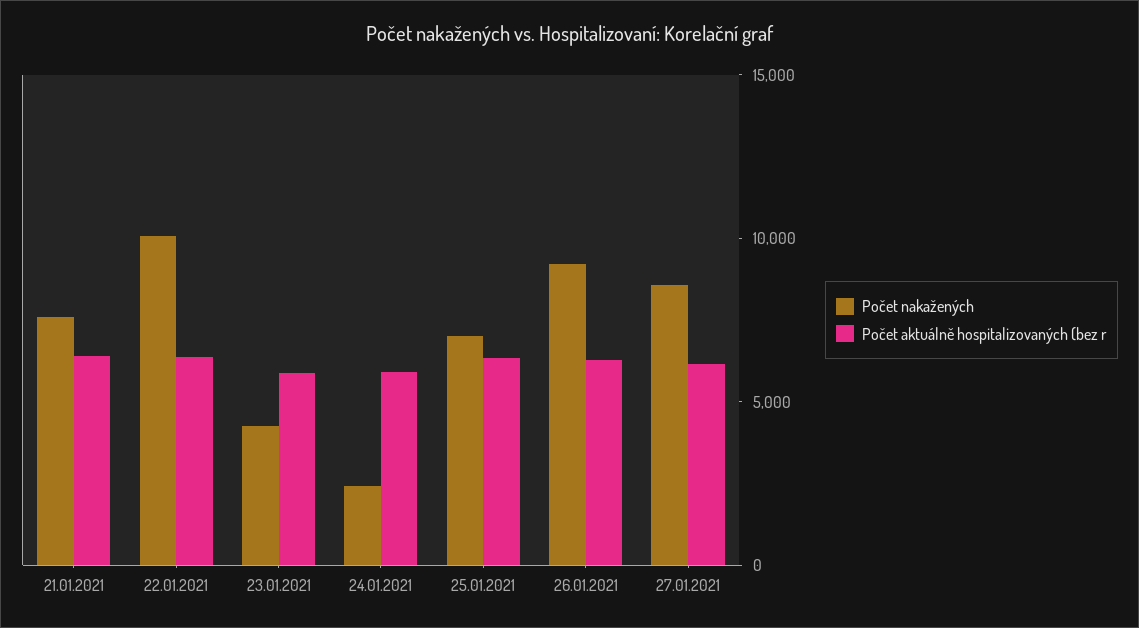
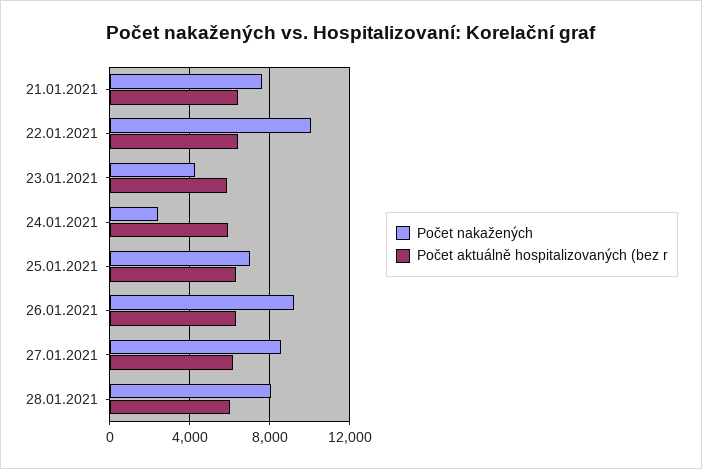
Počet nakažených, 28.01.2021: none -> 8000
Počet aktuálně hospitalizovaných (bez r, 28.01.2021: none -> 6000

